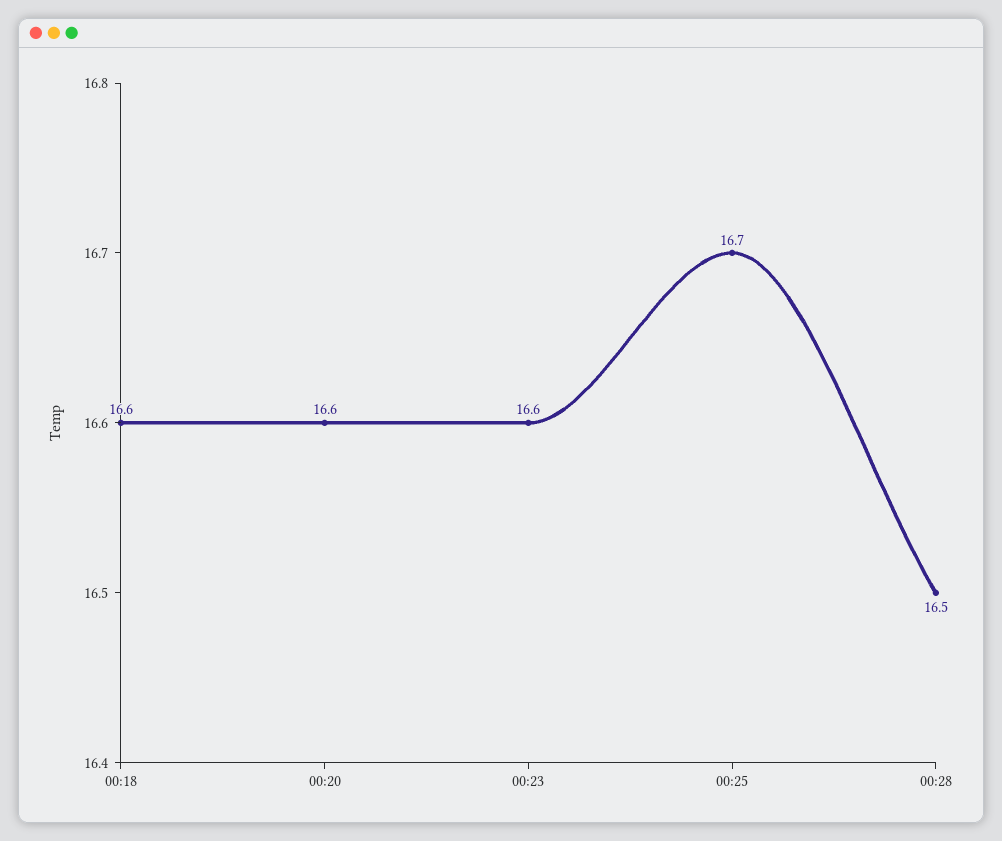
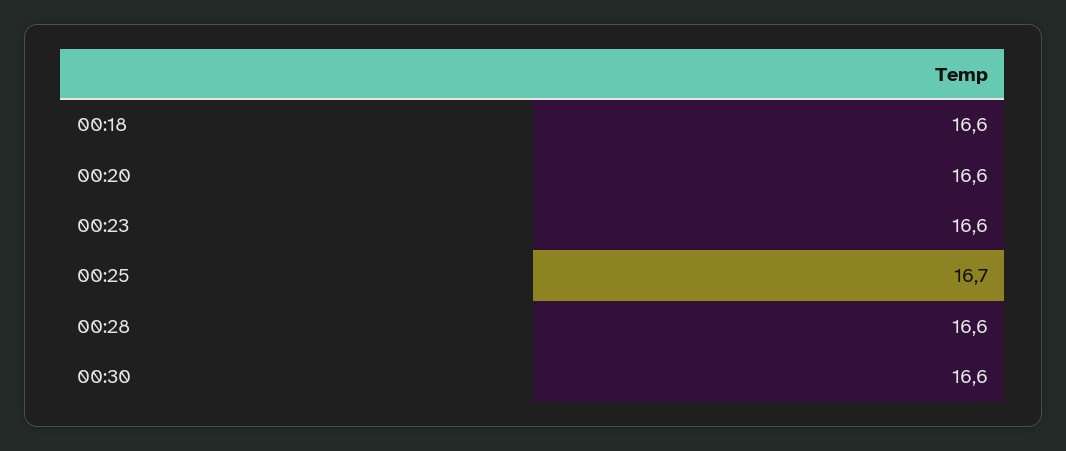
00:28: 16.5 -> 16.6
00:30: none -> 16.6

